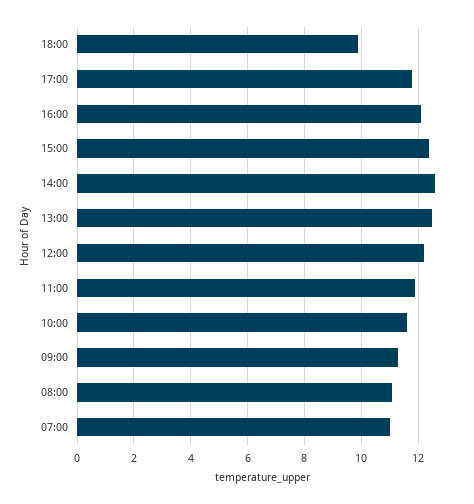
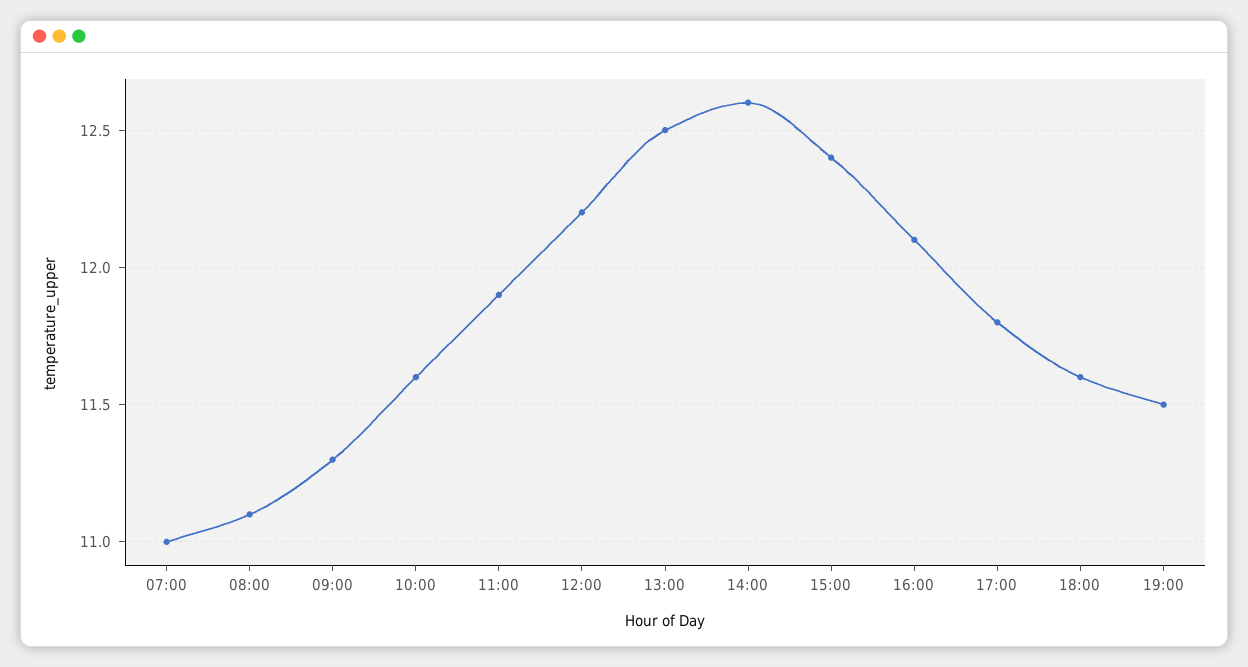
18:00: 10 -> 11.6
19:00: none -> 11.5

